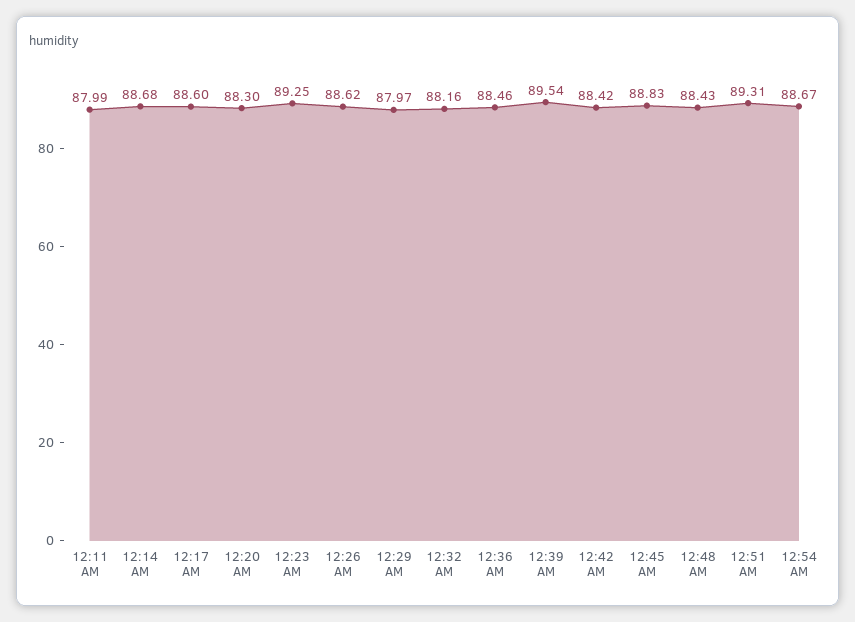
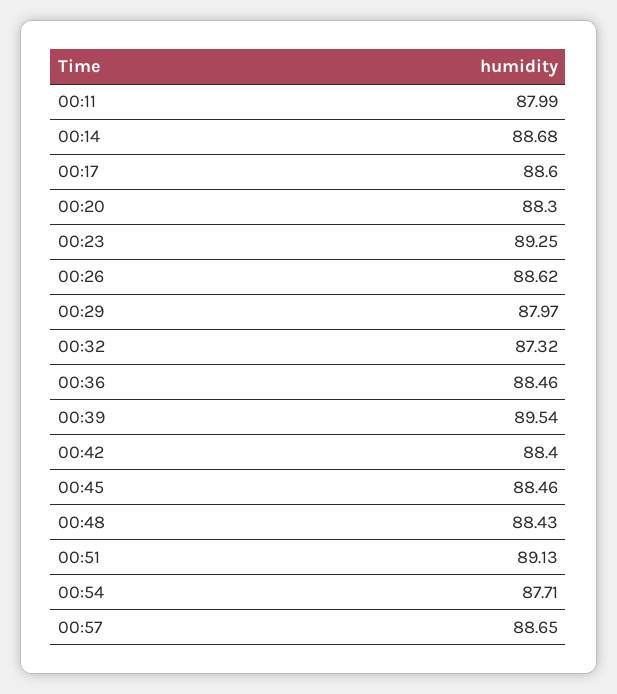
12:32 AM: 88.16 -> 87.32
12:42 AM: 88.42 -> 88.4
12:45 AM: 88.83 -> 88.46
12:51 AM: 89.31 -> 89.13
12:54 AM: 88.67 -> 87.71
00:57: none -> 88.65

